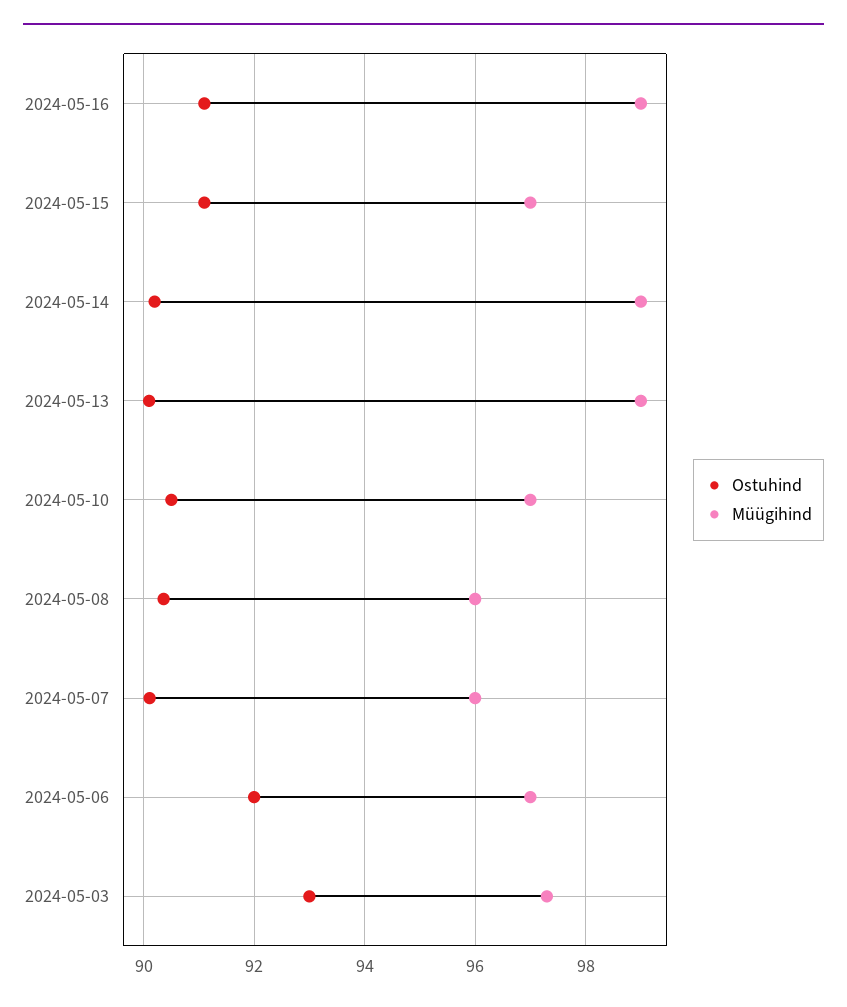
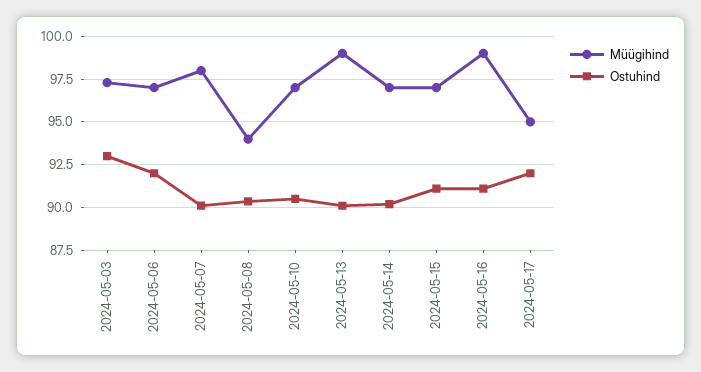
Müügihind, 2024-05-14: 99 -> 97
Müügihind, 2024-05-08: 96 -> 94
Müügihind, 2024-05-07: 96 -> 98
Müügihind, 2024-05-17: none -> 95
Ostuhind, 2024-05-17: none -> 92

